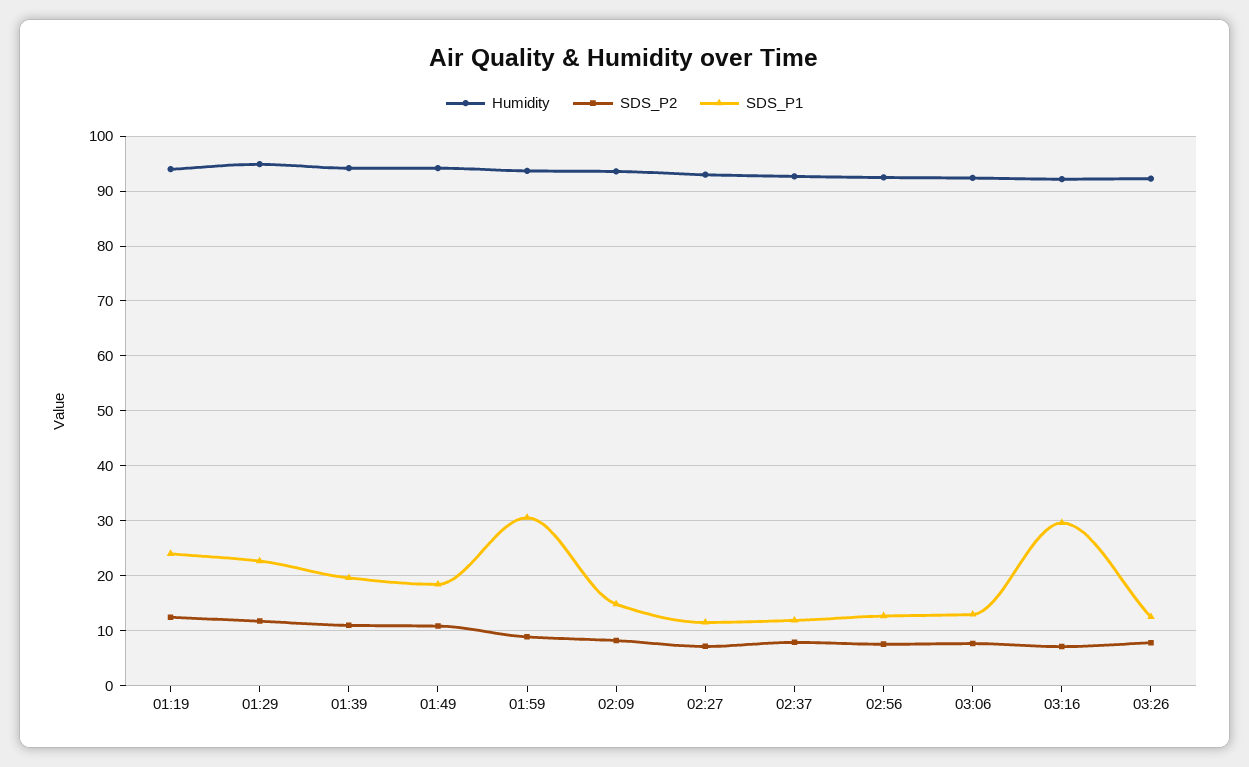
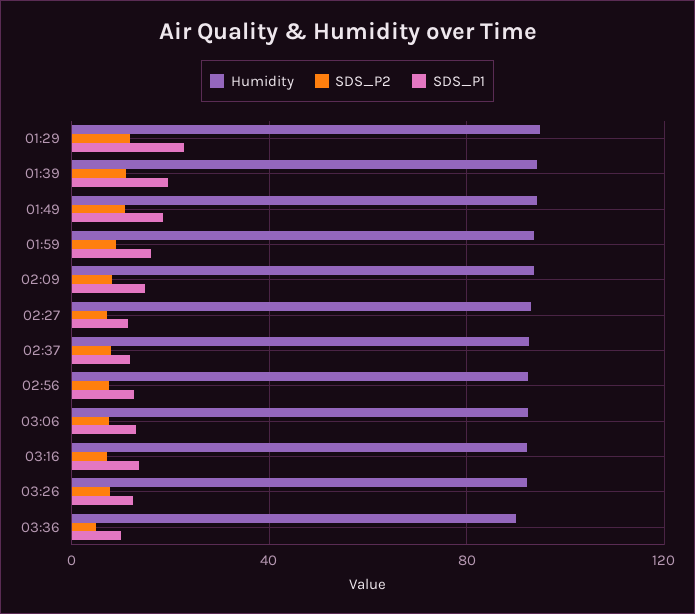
Humidity, 01:19: 94 -> none
SDS_P2, 01:19: 12 -> none
SDS_P1, 01:19: 24 -> none
SDS_P1, 01:59: 30 -> 15
SDS_P1, 03:16: 30 -> 15
Humidity, 03:36: none -> 90
SDS_P2, 03:36: none -> 5
SDS_P1, 03:36: none -> 10

